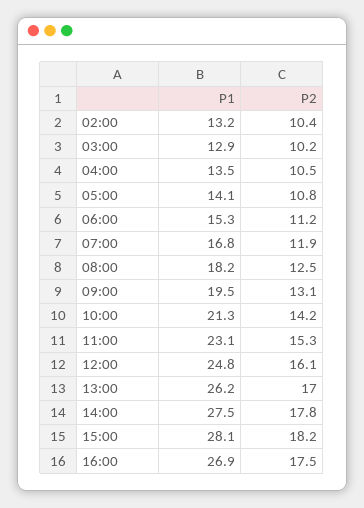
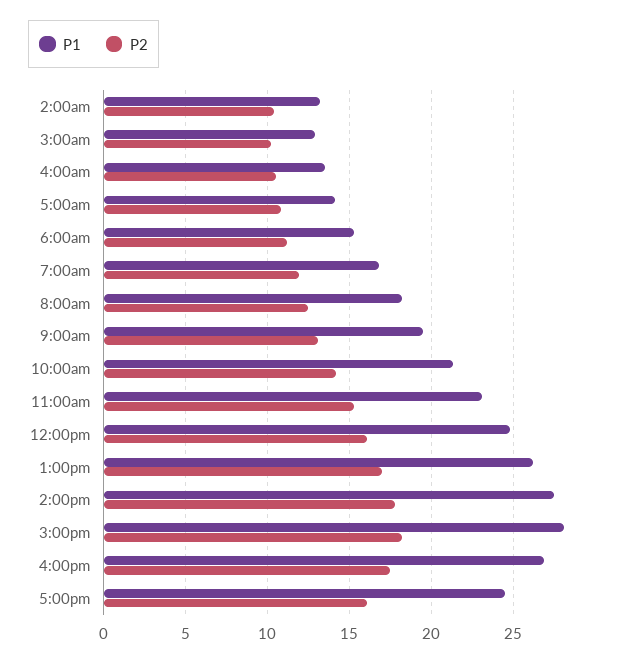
P1, 5:00pm: none -> 24.5
P2, 5:00pm: none -> 16

